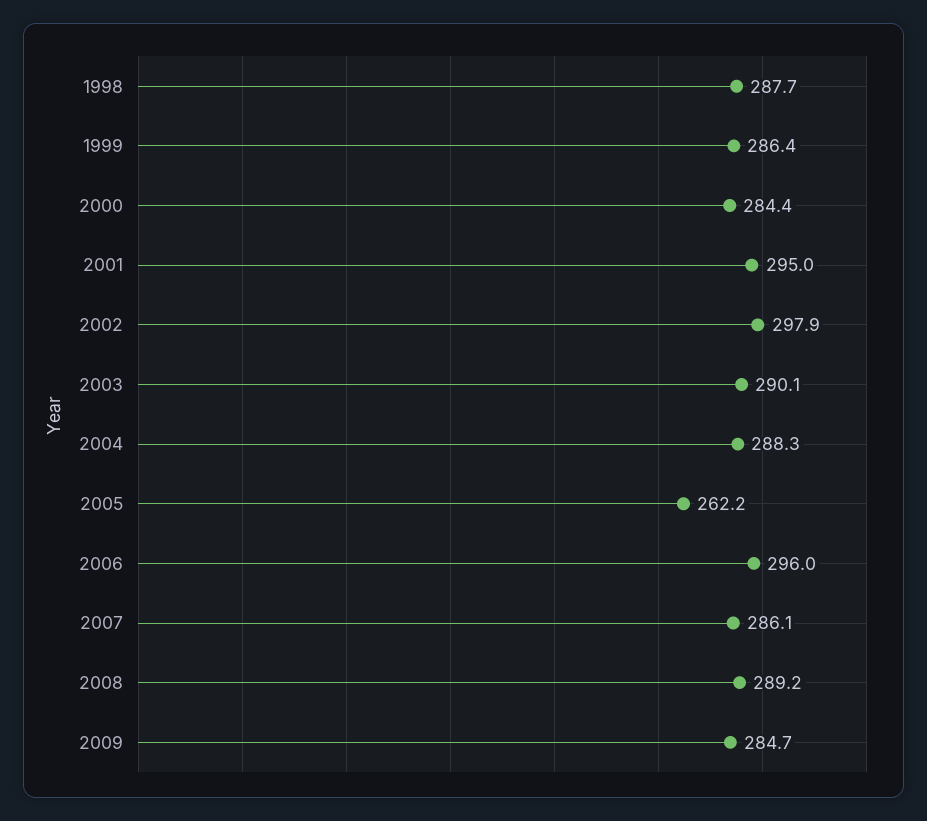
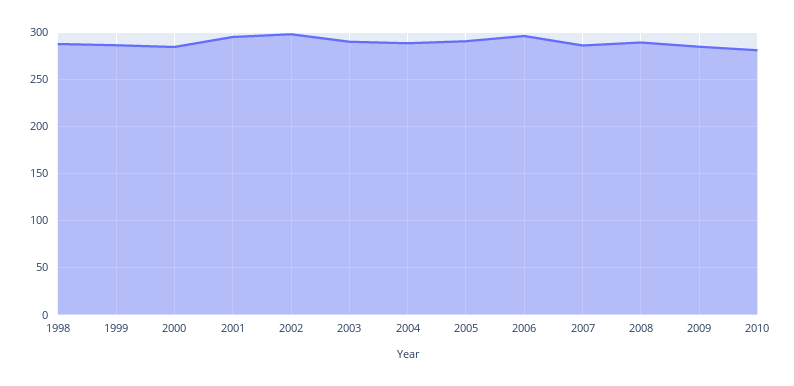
2005: 262.2 -> 290
2010: none -> 280

